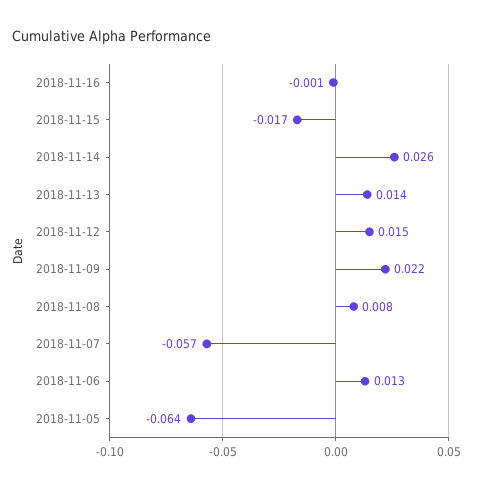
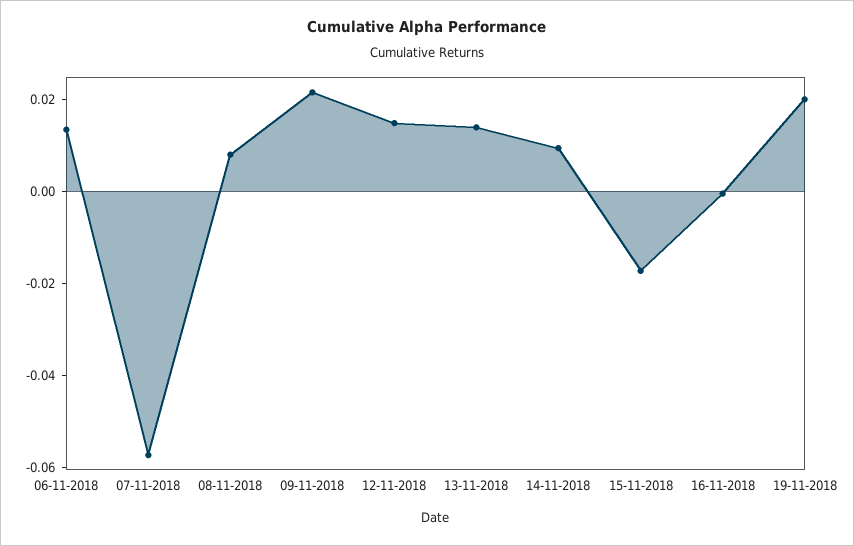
2018-11-14: 0.026 -> 0.01
2018-11-05: -0.064 -> none
19-11-2018: none -> 0.02

